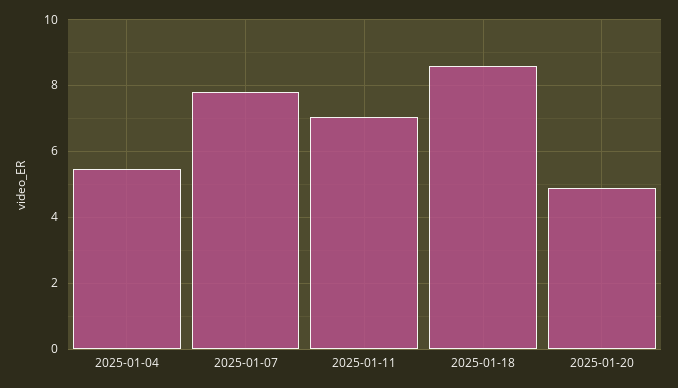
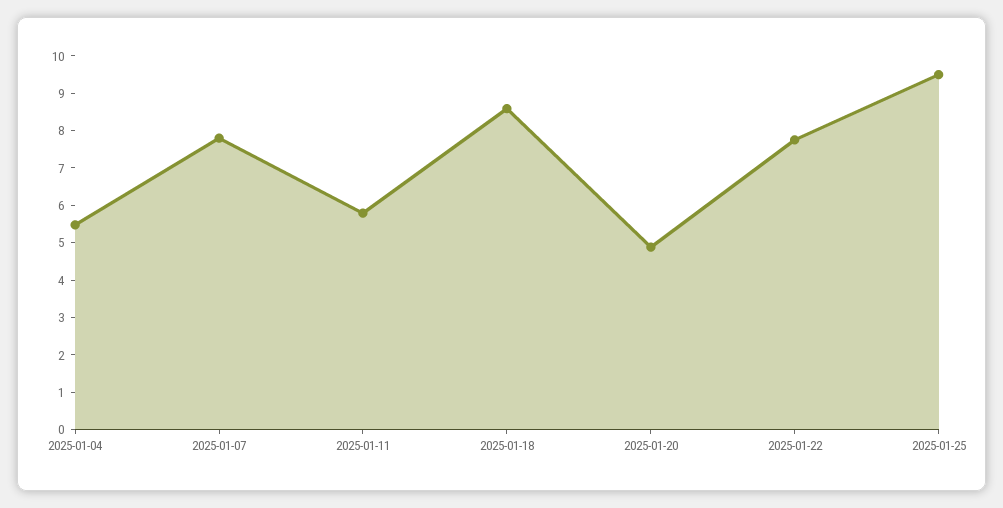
2025-01-11: 7 -> 5.75
2025-01-22: none -> 7.75
2025-01-25: none -> 9.5

